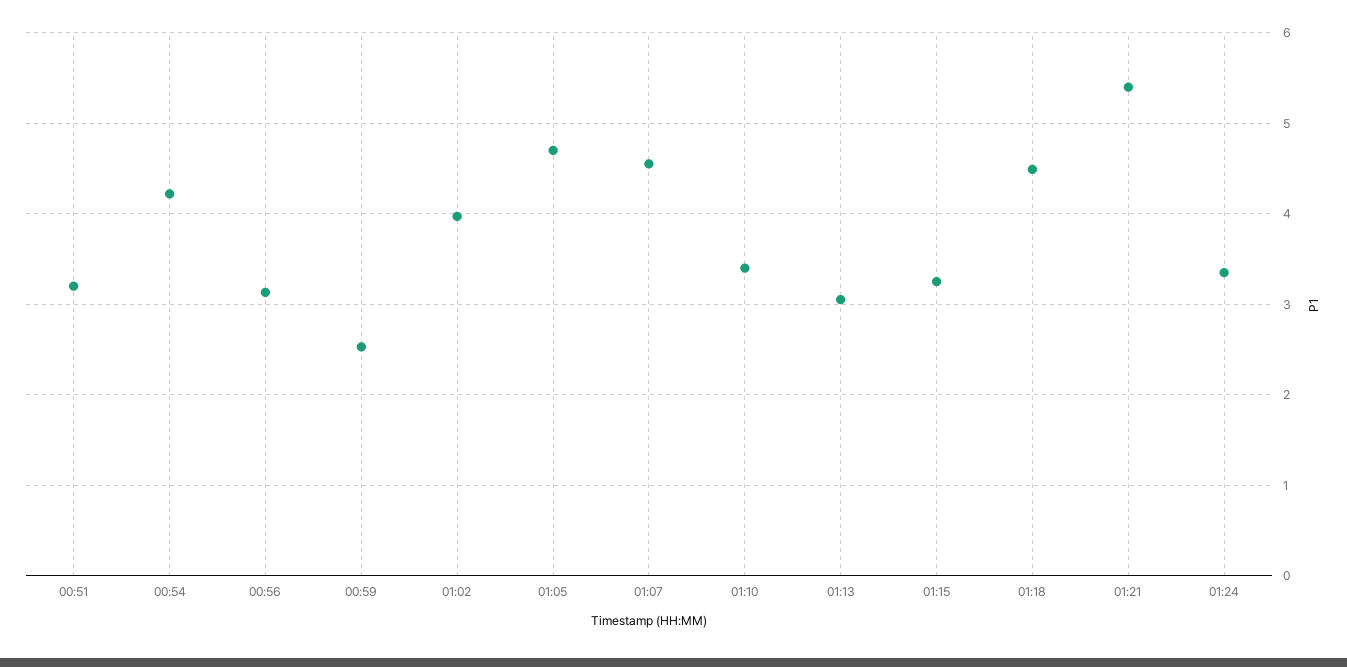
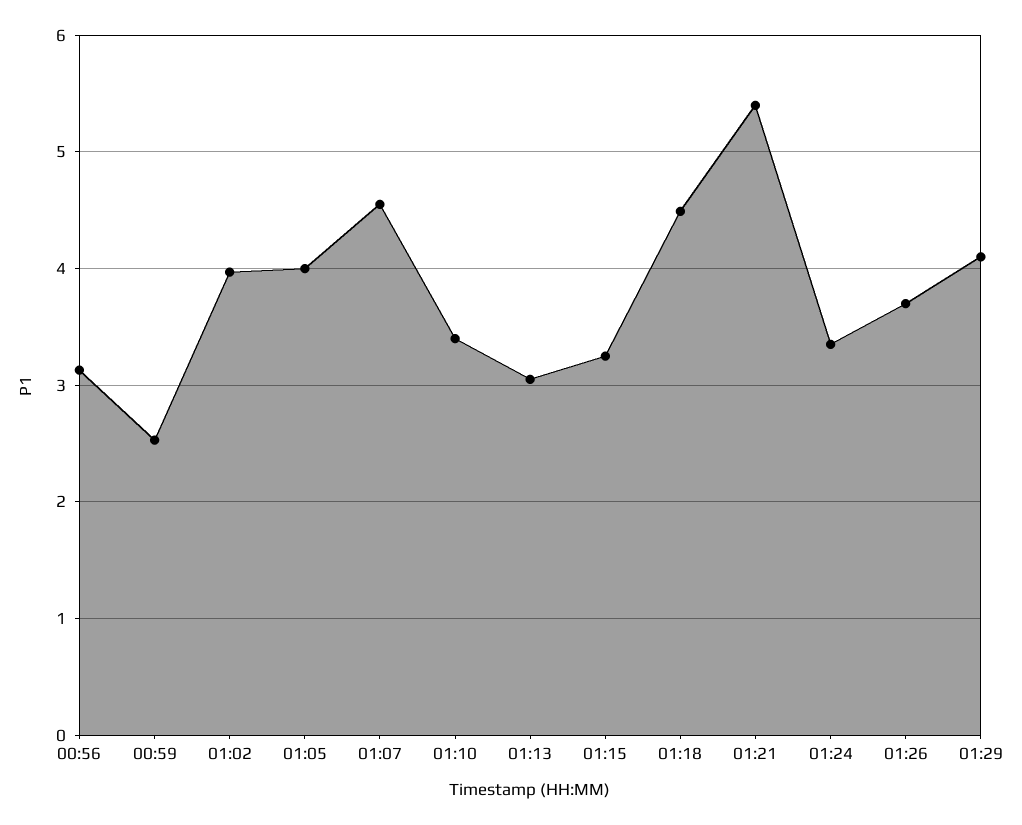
00:51: 3.2 -> none
00:54: 4.2 -> none
01:05: 4.7 -> 4
01:26: none -> 3.7
01:29: none -> 4.1

